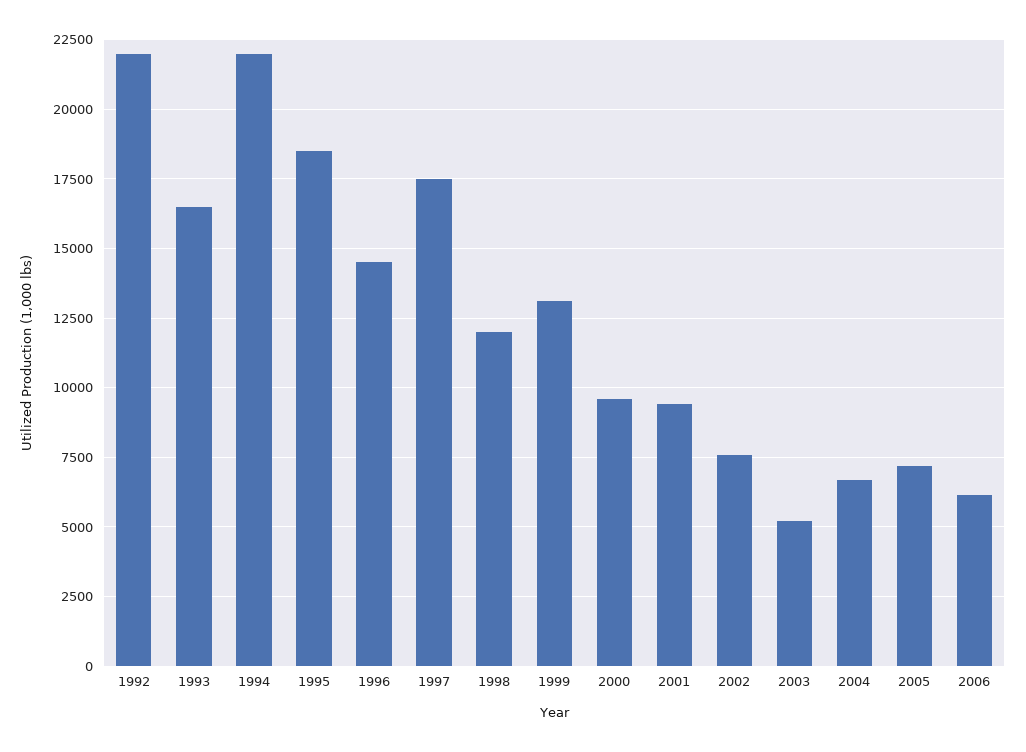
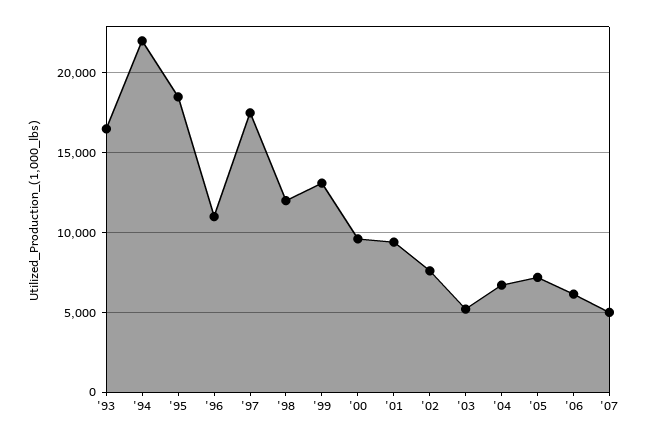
1992: 22000 -> none
1996: 14500 -> 11000
'07: none -> 5000

